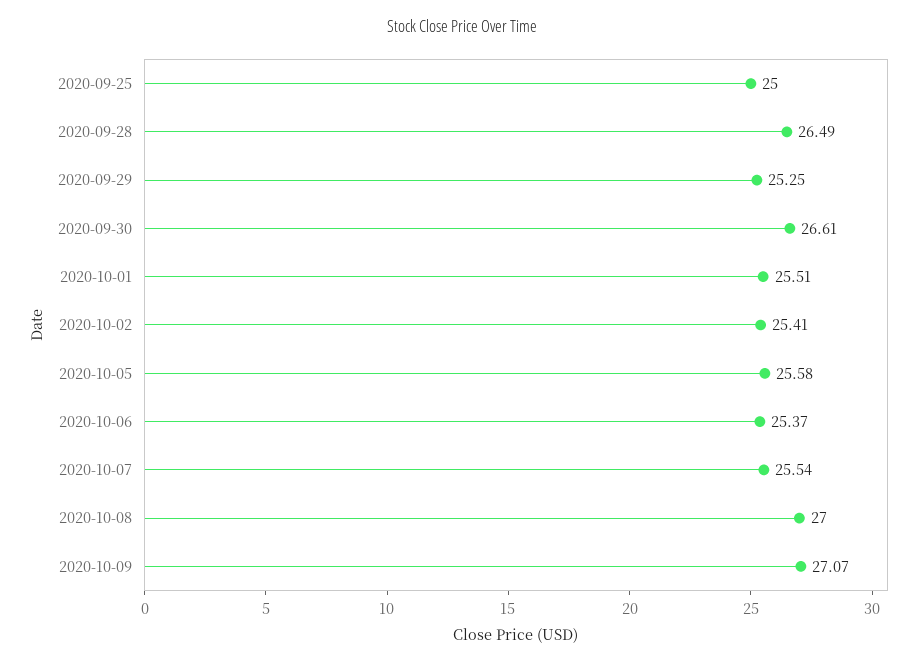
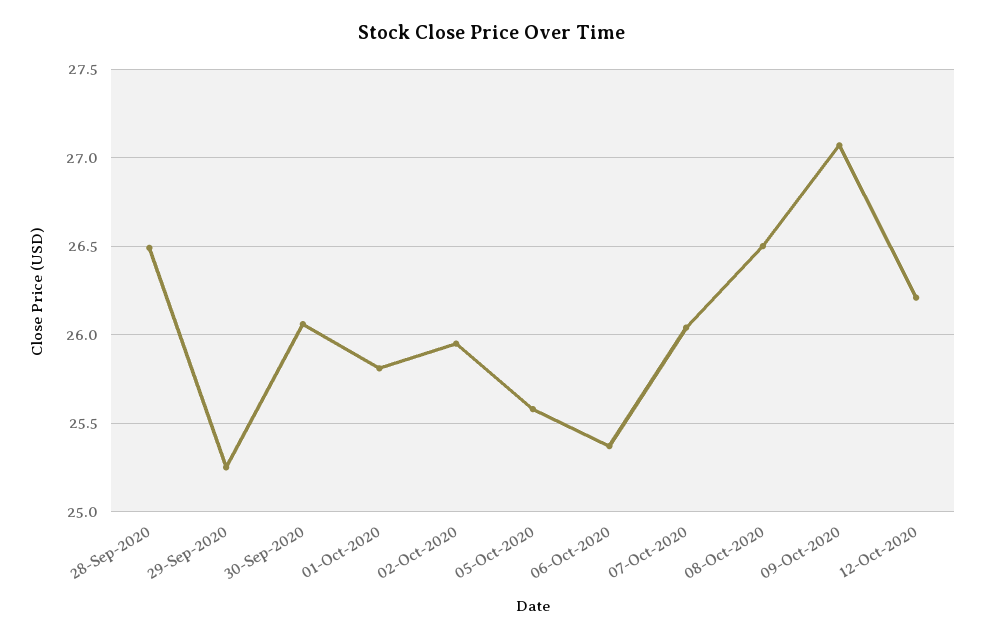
2020-09-25: 25 -> none
2020-09-30: 26.61 -> 26.05
2020-10-01: 25.51 -> 25.8
2020-10-02: 25.41 -> 25.95
2020-10-07: 25.54 -> 26.05
2020-10-08: 27 -> 26.5
12-Oct-2020: none -> 26.2

